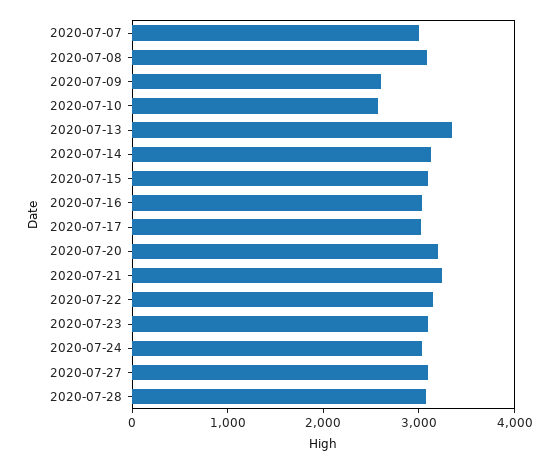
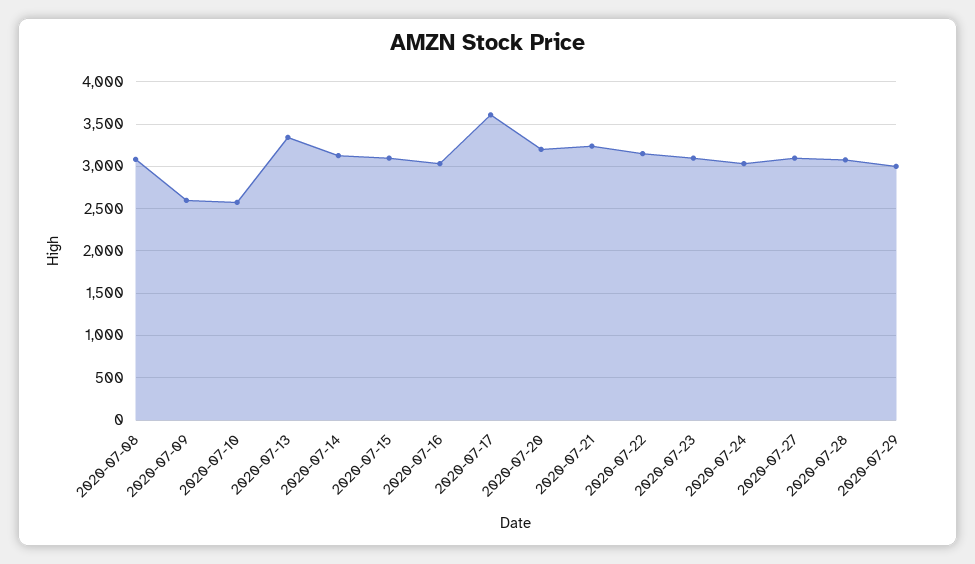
2020-07-07: 3000 -> none
2020-07-17: 3000 -> 3600
2020-07-29: none -> 3000

